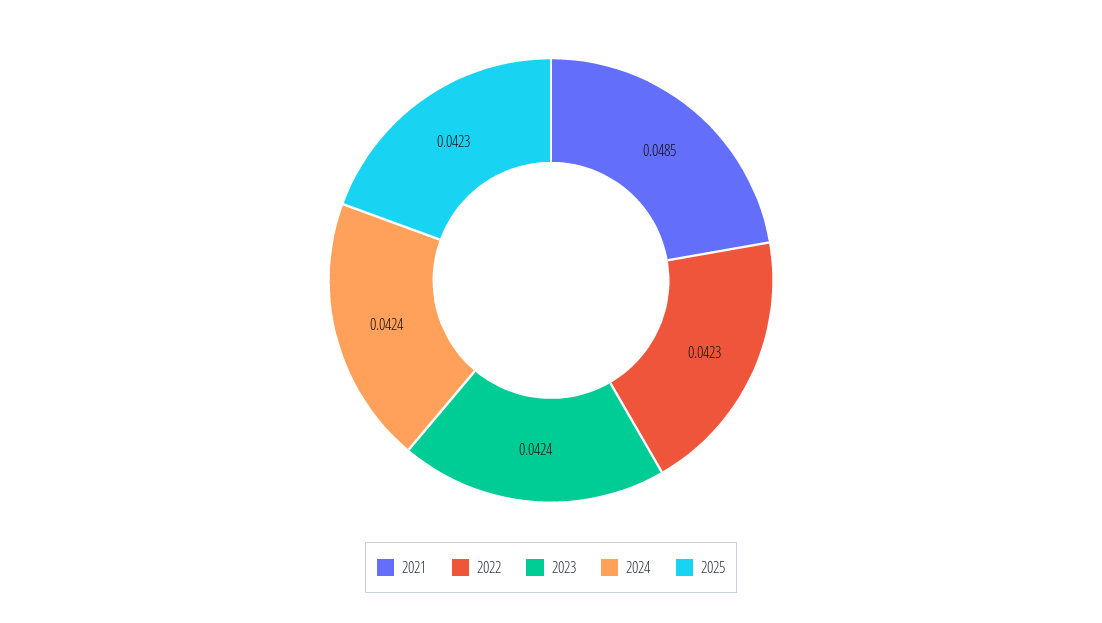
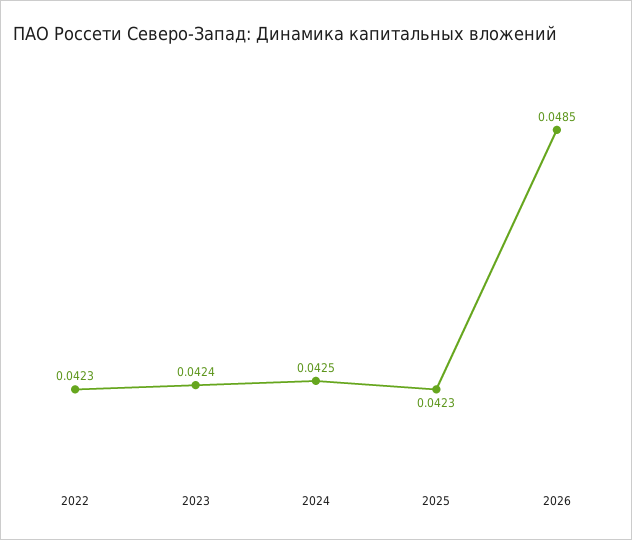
2021: 0.0485 -> none
2024: 0.0424 -> 0.0425
2026: none -> 0.0485

